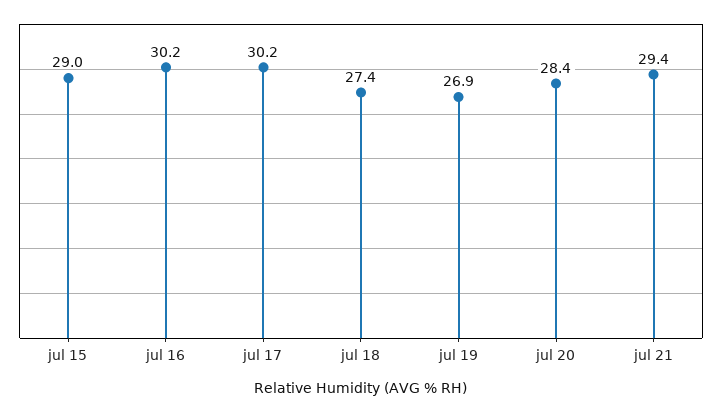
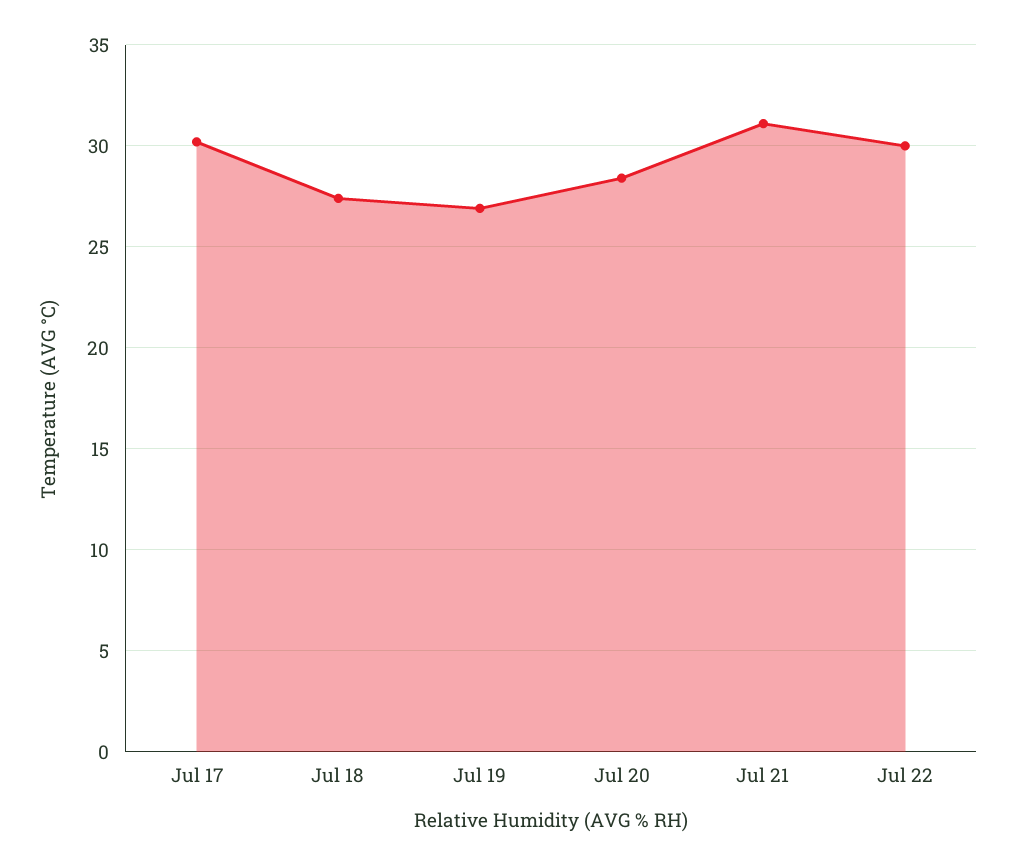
jul 15: 29 -> none
jul 16: 30.2 -> none
jul 21: 29.4 -> 31
Jul 22: none -> 30

